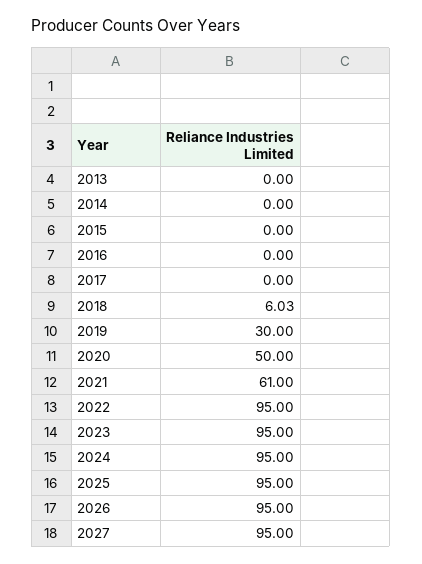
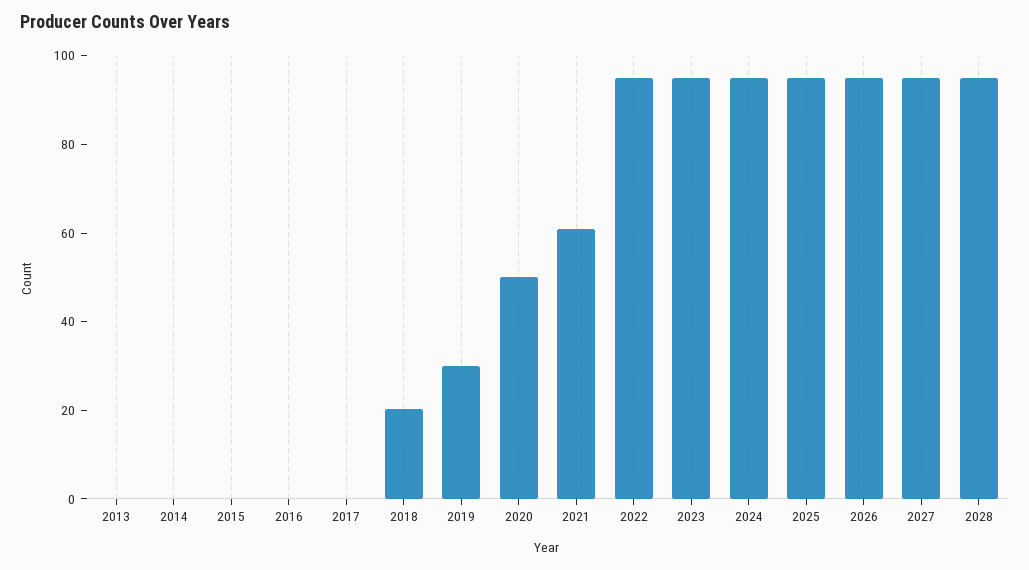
2018: 6.03 -> 20
2028: none -> 95

